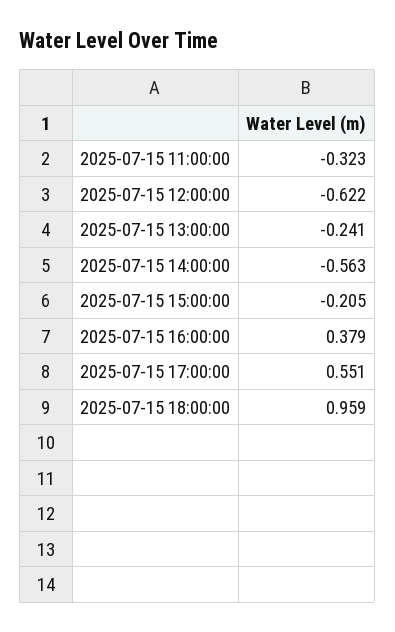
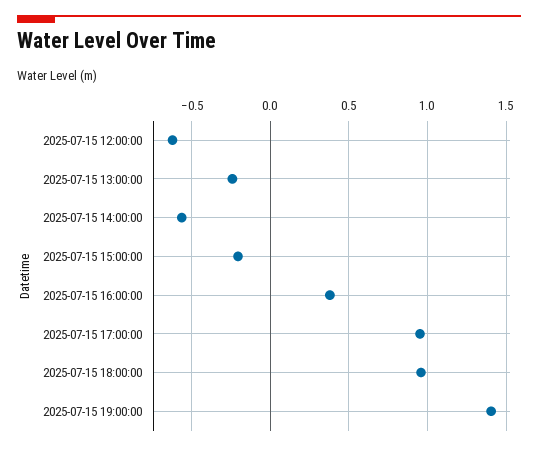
2025-07-15 11:00:00: -0.323 -> none
2025-07-15 17:00:00: 0.551 -> 0.95
2025-07-15 19:00:00: none -> 1.4

